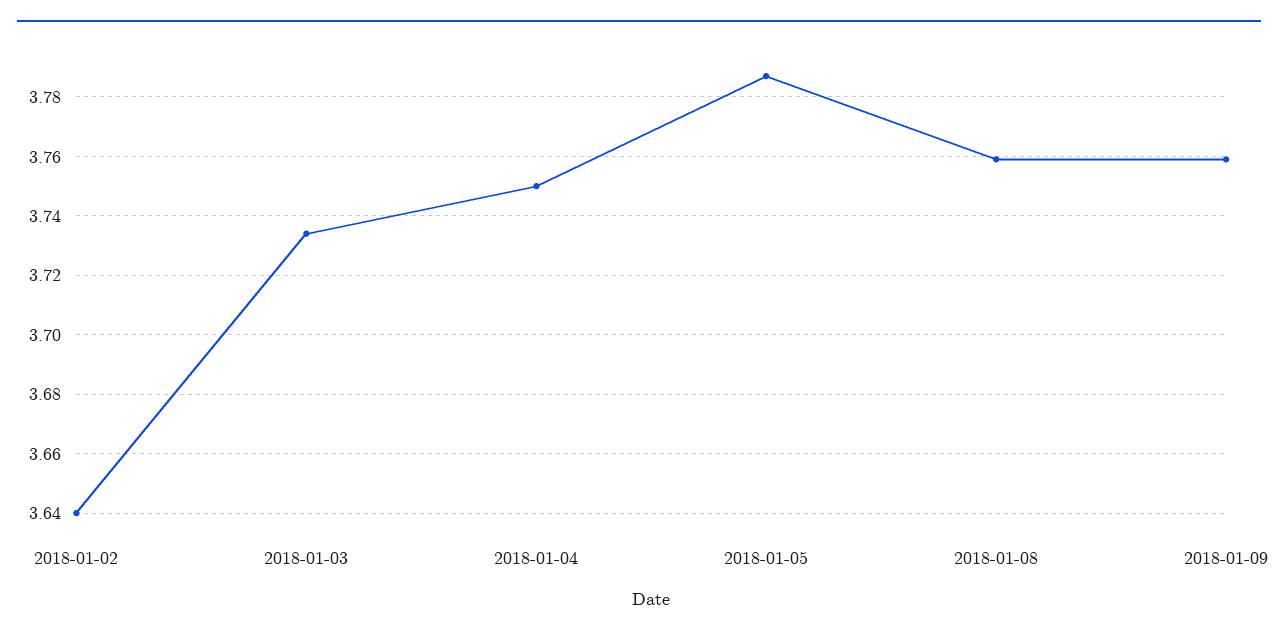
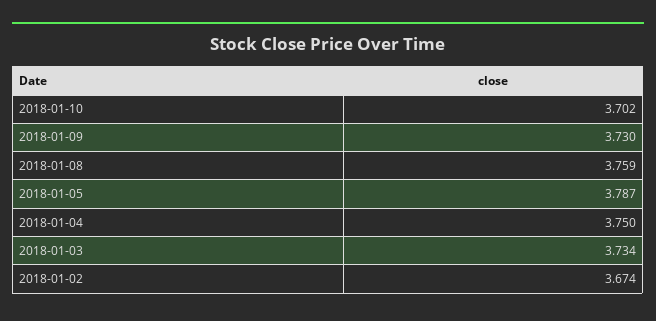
2018-01-02: 3.64 -> 3.674
2018-01-09: 3.76 -> 3.73
2018-01-10: none -> 3.702

